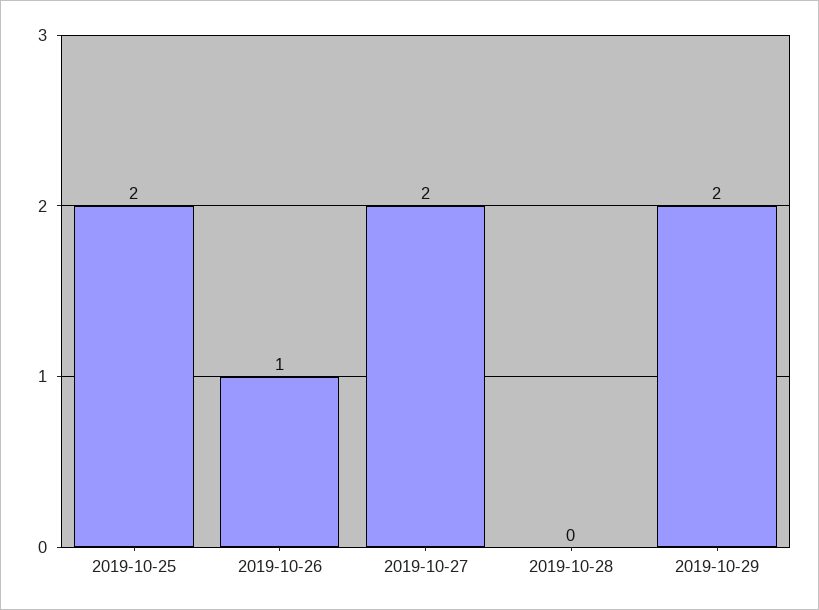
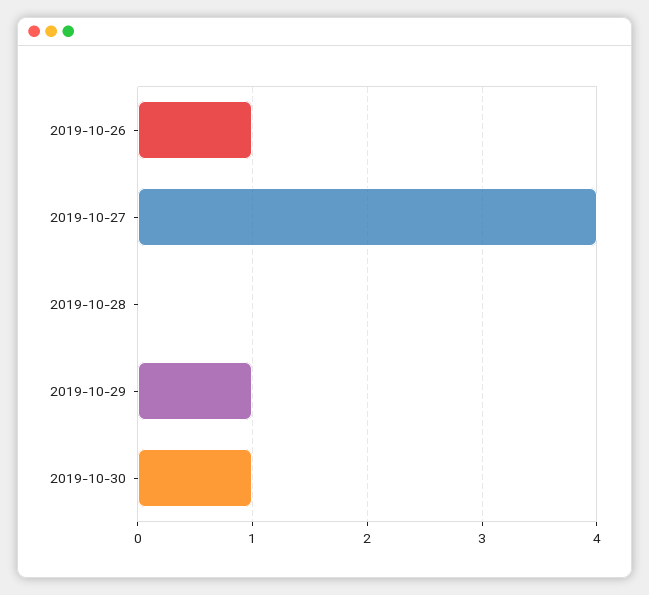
2019-10-25: 2 -> none
2019-10-27: 2 -> 4
2019-10-29: 2 -> 1
2019-10-30: none -> 1

